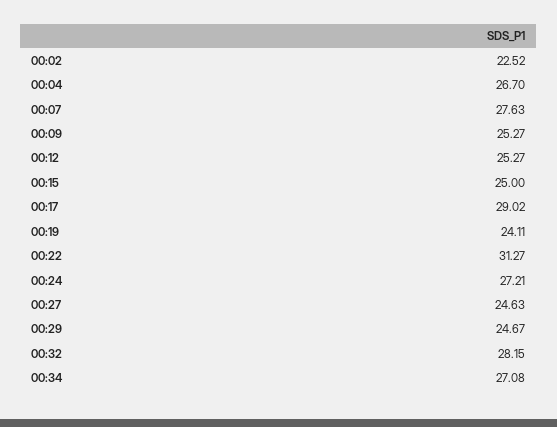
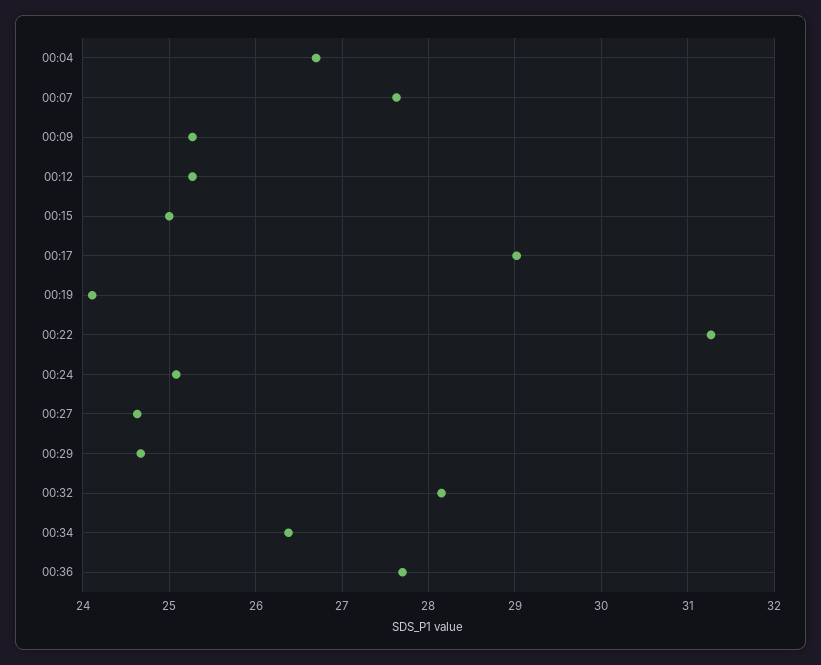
00:02: 22.52 -> none
00:24: 27.21 -> 25.1
00:34: 27.08 -> 26.4
00:36: none -> 27.7

